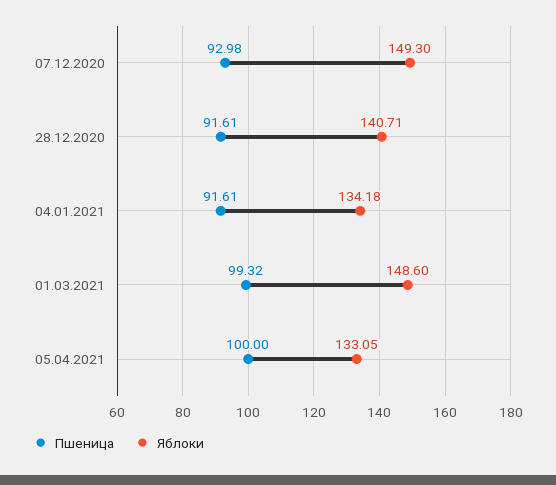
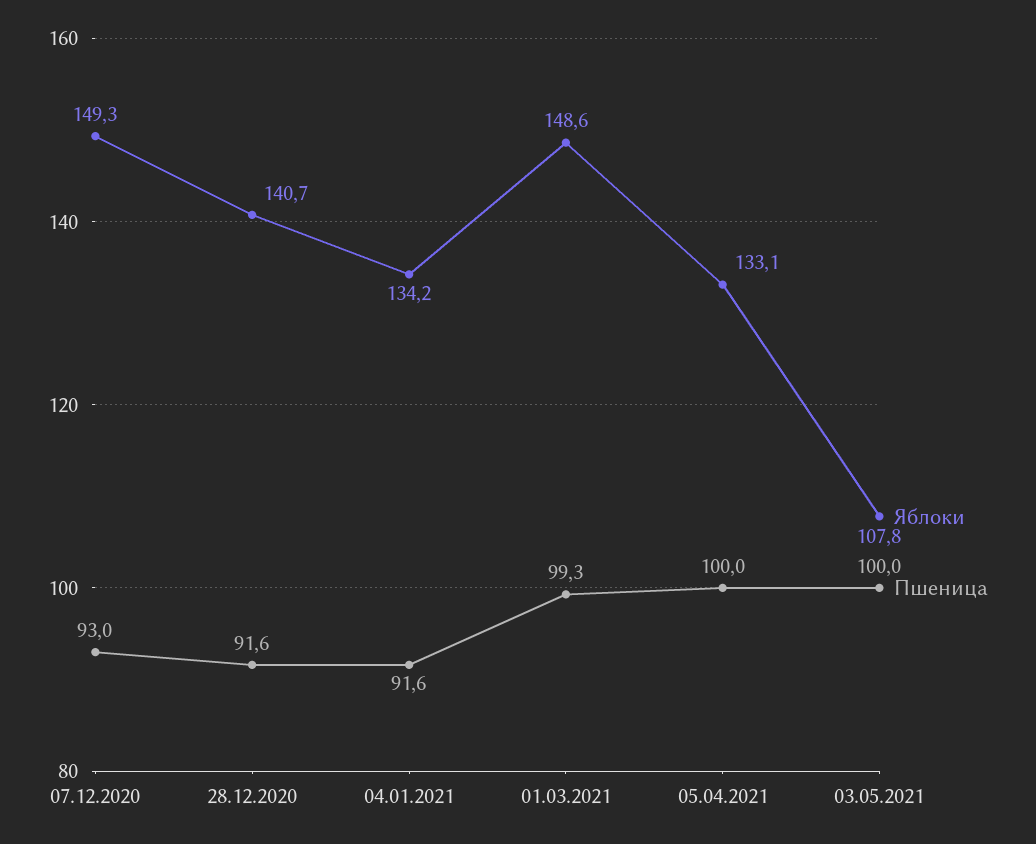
Яблоки, 03.05.2021: none -> 107.8
Пшеница, 03.05.2021: none -> 100

